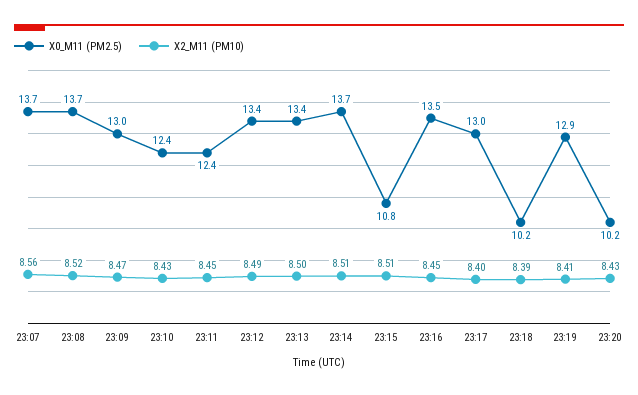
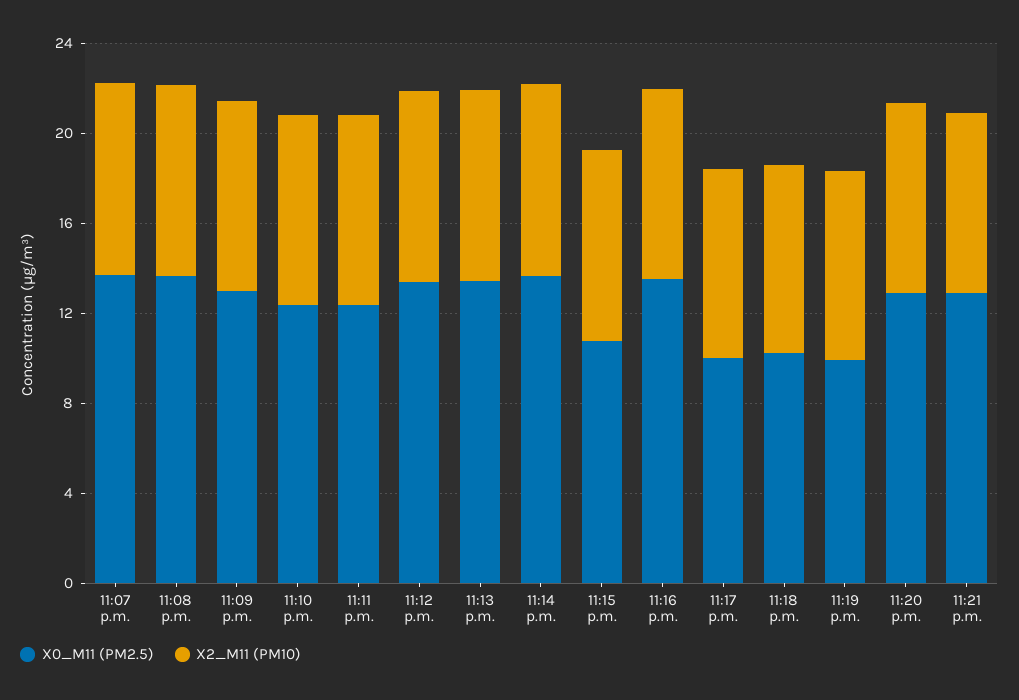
X0_M11 (PM2.5), 23:17: 13 -> 10
X0_M11 (PM2.5), 23:19: 12.9 -> 10
X0_M11 (PM2.5), 23:20: 10.2 -> 13
X0_M11 (PM2.5), 11:21 p.m.: none -> 13
X2_M11 (PM10), 11:21 p.m.: none -> 8

